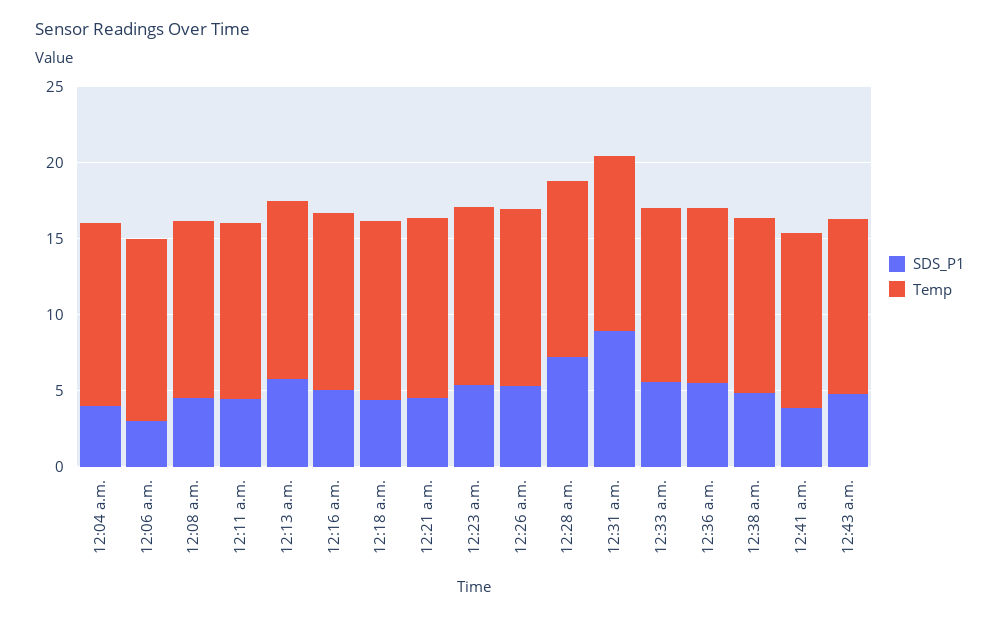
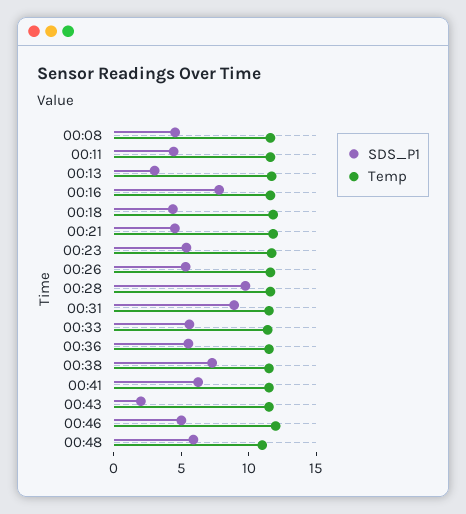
SDS_P1, 12:04 a.m.: 4 -> none
Temp, 12:04 a.m.: 12 -> none
SDS_P1, 12:06 a.m.: 3 -> none
Temp, 12:06 a.m.: 12 -> none
SDS_P1, 12:13 a.m.: 6 -> 3
SDS_P1, 12:16 a.m.: 5 -> 8
SDS_P1, 12:28 a.m.: 7 -> 10
SDS_P1, 12:38 a.m.: 5 -> 7
SDS_P1, 12:41 a.m.: 4 -> 6
SDS_P1, 12:43 a.m.: 5 -> 2
SDS_P1, 00:46: none -> 5
Temp, 00:46: none -> 12
SDS_P1, 00:48: none -> 6
Temp, 00:48: none -> 11

